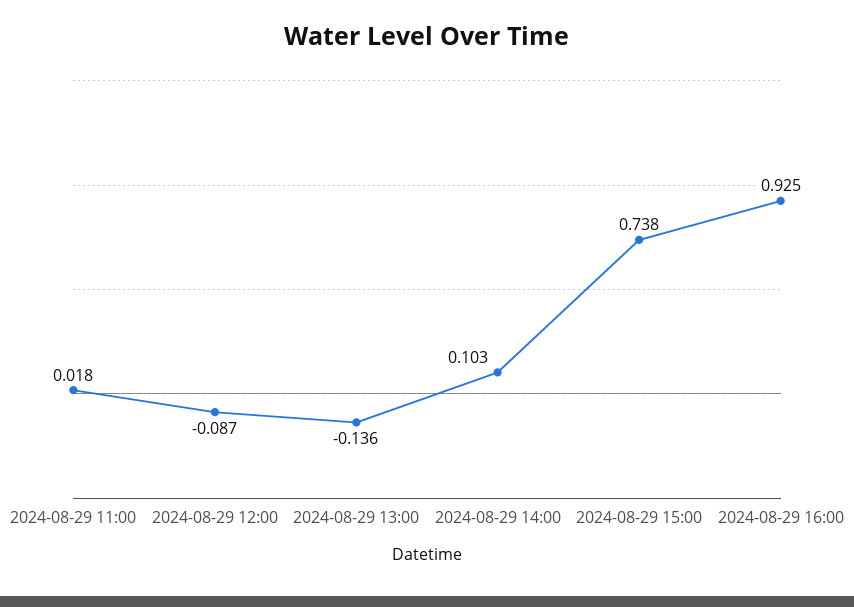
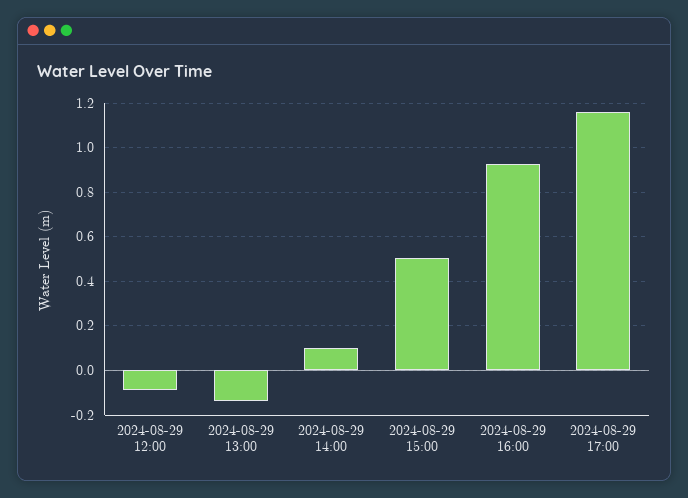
2024-08-29 11:00: 0.018 -> none
2024-08-29 15:00: 0.738 -> 0.5
2024-08-29 17:00: none -> 1.15

